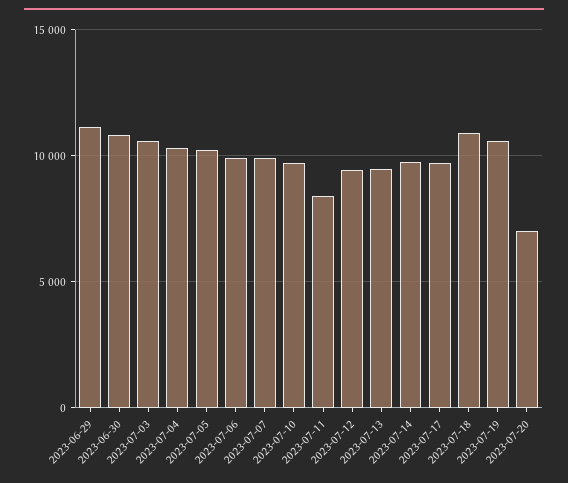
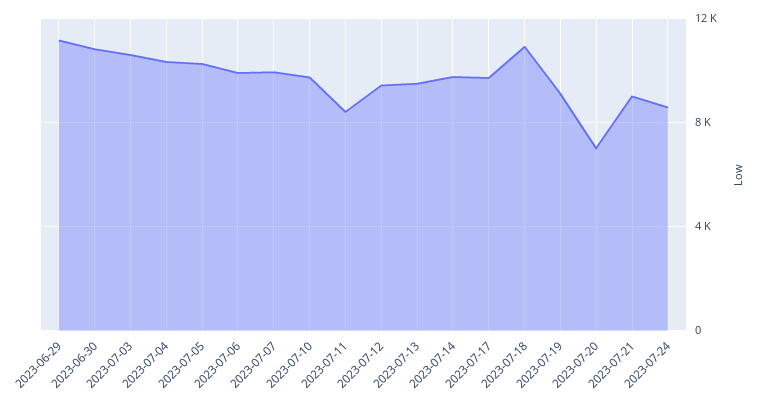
2023-07-19: 10500 -> 9000
2023-07-21: none -> 9000
2023-07-24: none -> 8500

